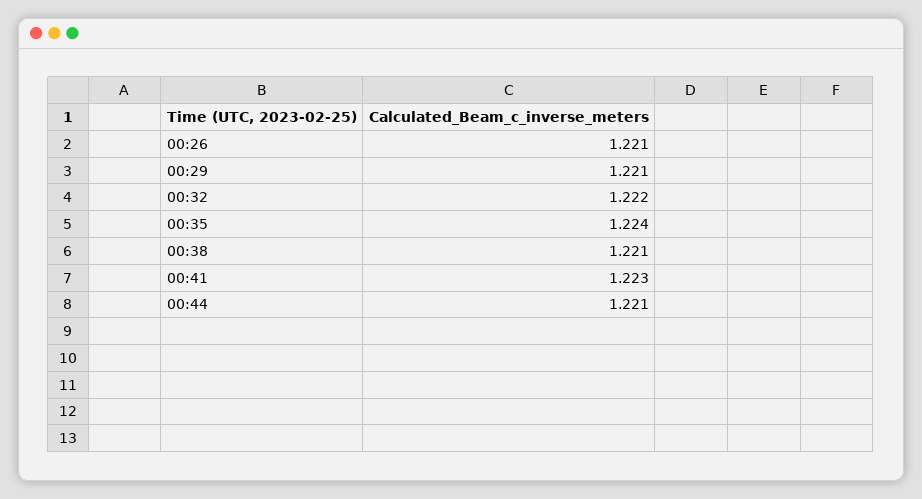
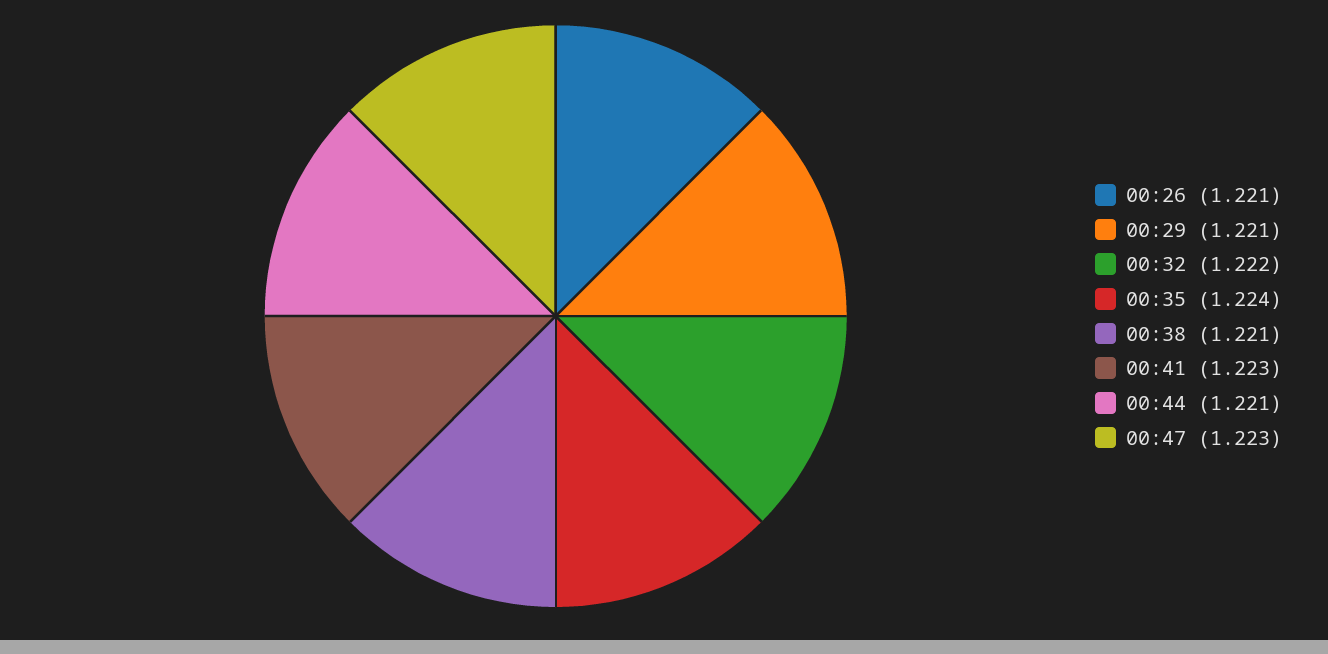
00:47: none -> 1.223

